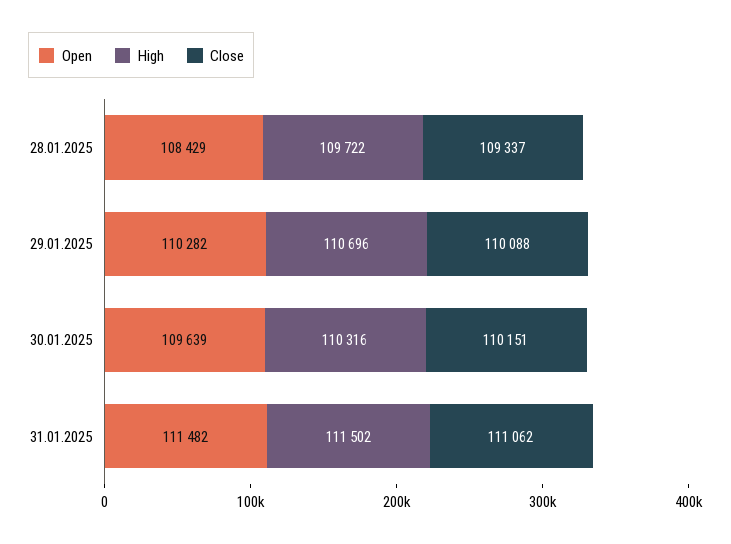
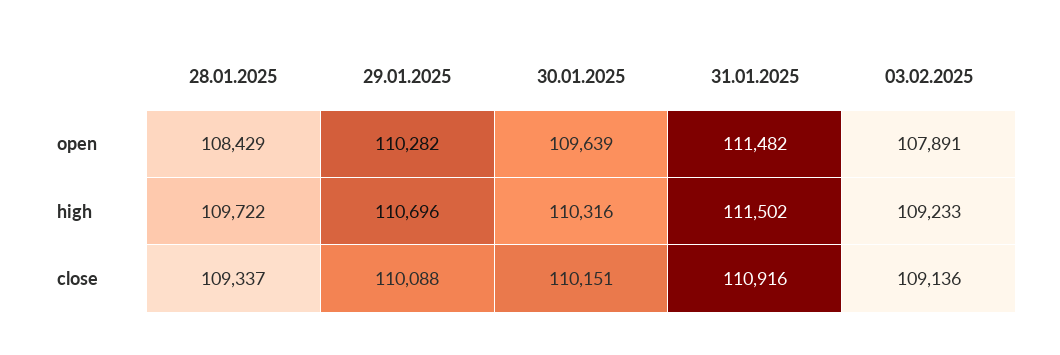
Close, 31.01.2025: 111062 -> 110916
Open, 03.02.2025: none -> 107891
High, 03.02.2025: none -> 109233
Close, 03.02.2025: none -> 109136

